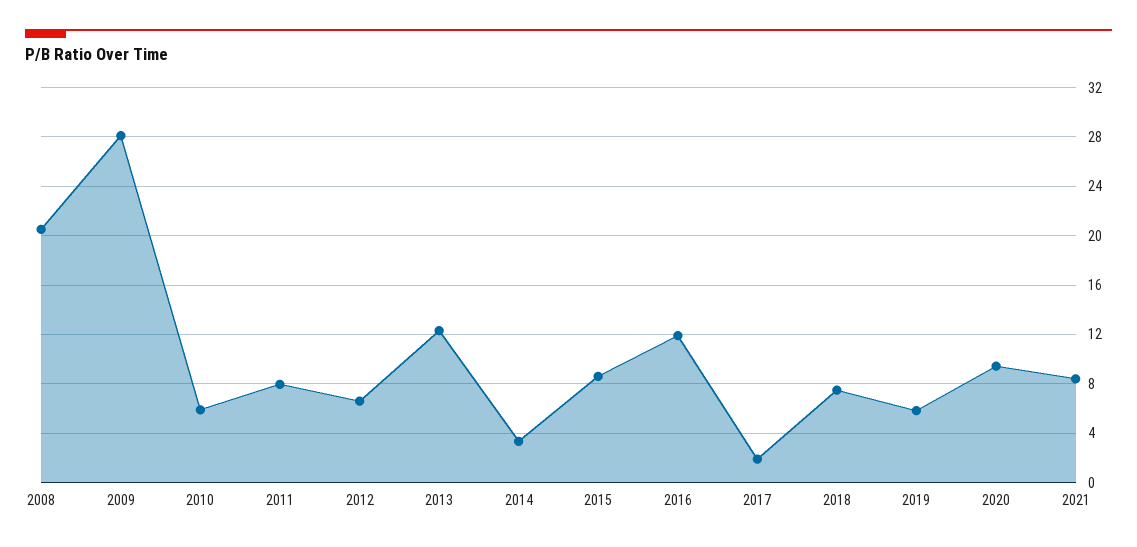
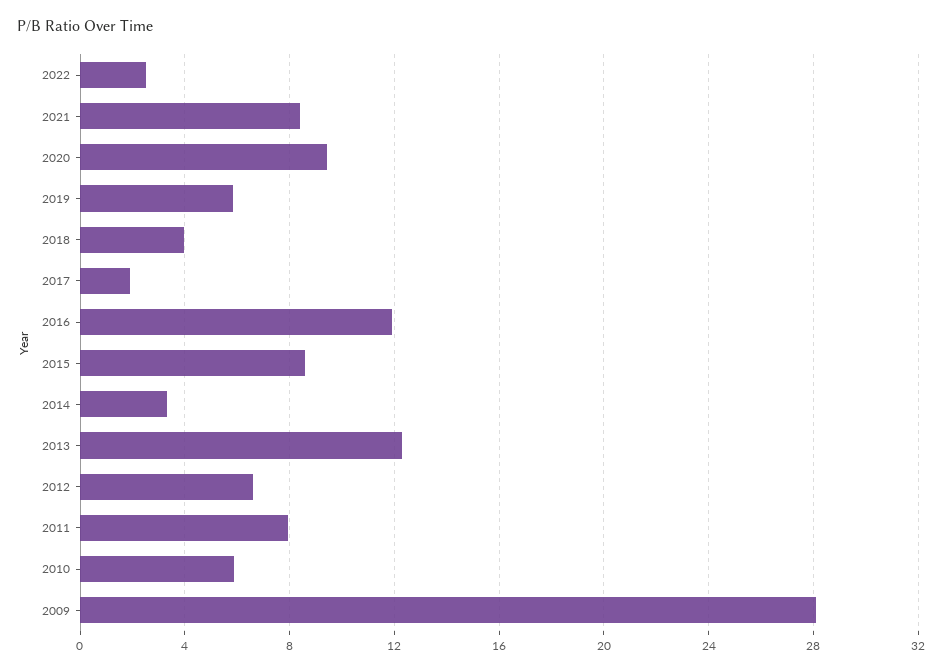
2008: 20.5 -> none
2018: 7.5 -> 4
2022: none -> 2.5

